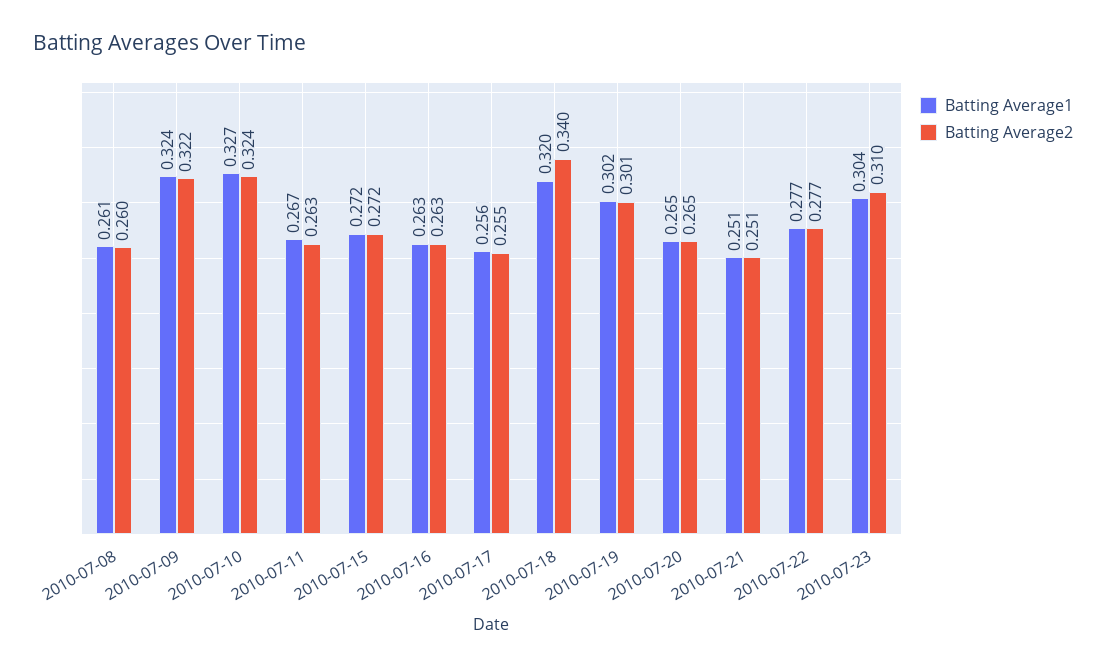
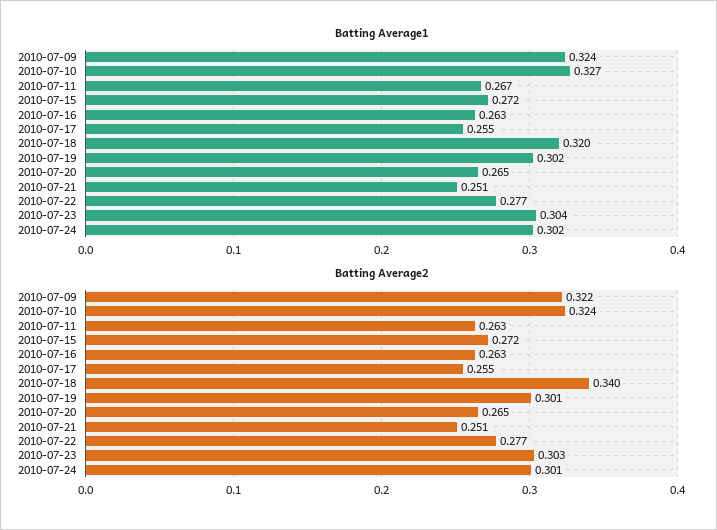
Batting Average1, 2010-07-08: 0.261 -> none
Batting Average2, 2010-07-08: 0.26 -> none
Batting Average1, 2010-07-17: 0.256 -> 0.255
Batting Average2, 2010-07-23: 0.31 -> 0.303
Batting Average1, 2010-07-24: none -> 0.302
Batting Average2, 2010-07-24: none -> 0.301

